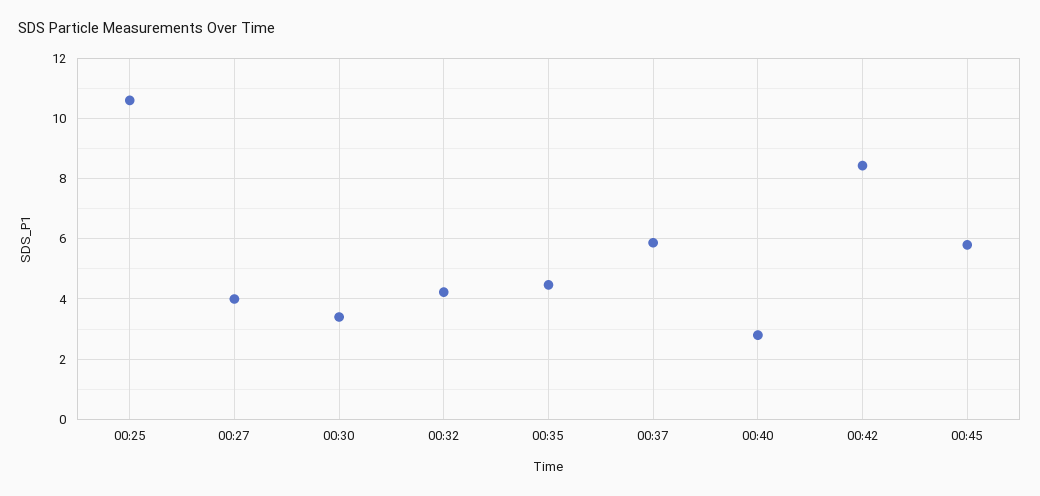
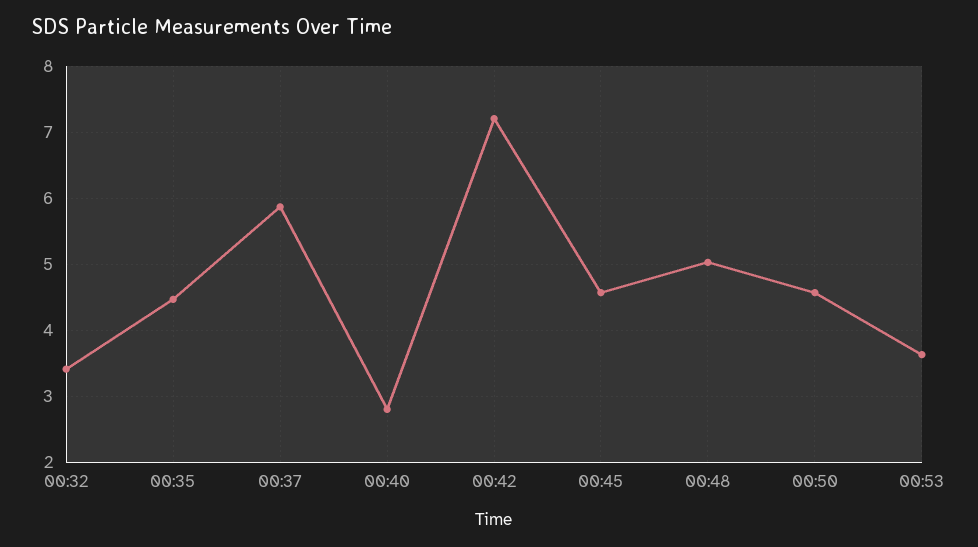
00:25: 10.6 -> none
00:27: 4 -> none
00:30: 3.4 -> none
00:32: 4.2 -> 3.4
00:42: 8.4 -> 7.2
00:45: 5.8 -> 4.6
00:48: none -> 5
00:50: none -> 4.6
00:53: none -> 3.6

